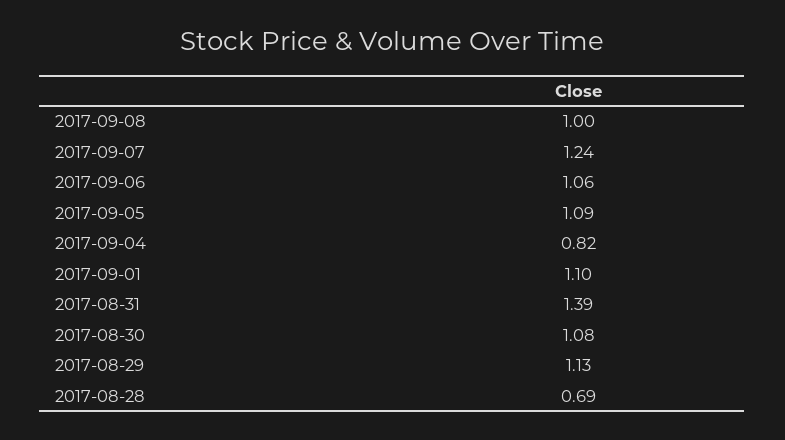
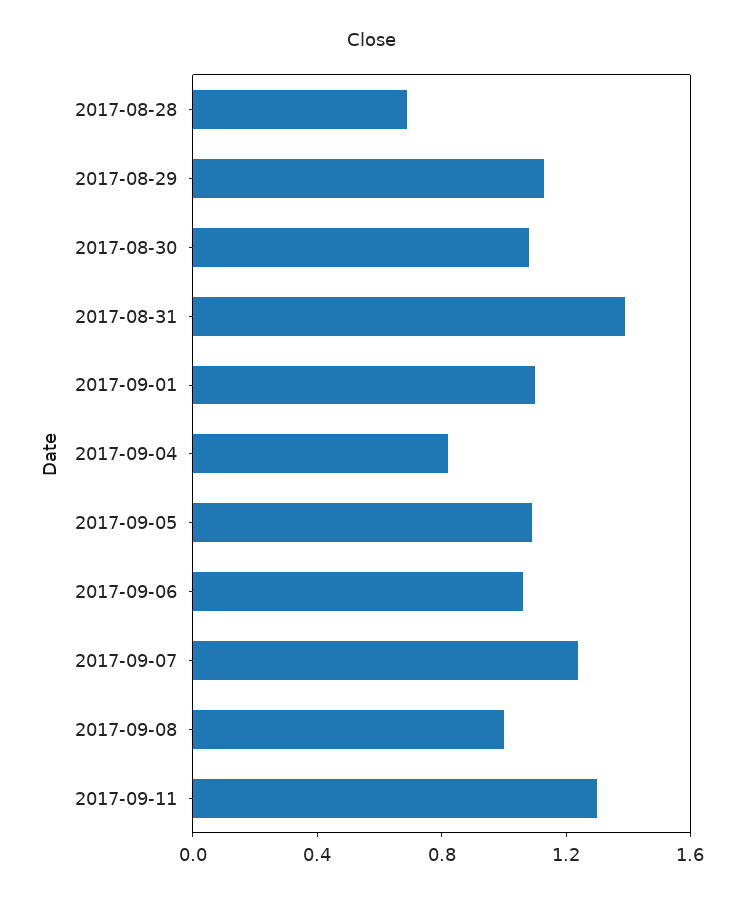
2017-09-11: none -> 1.3

